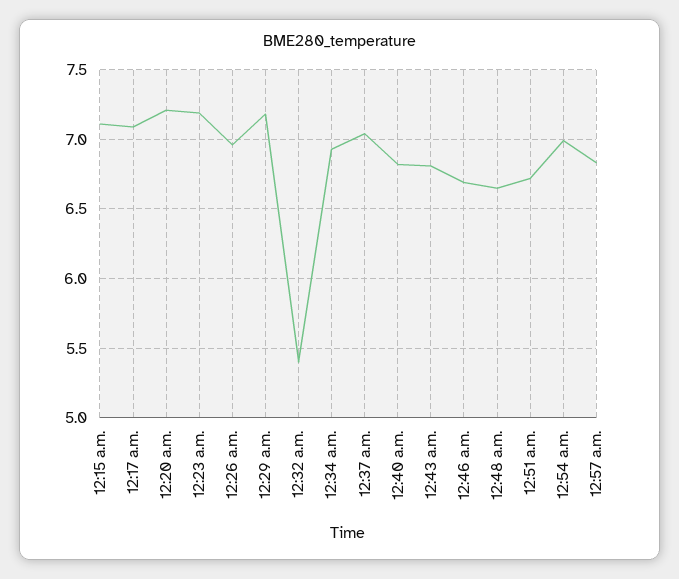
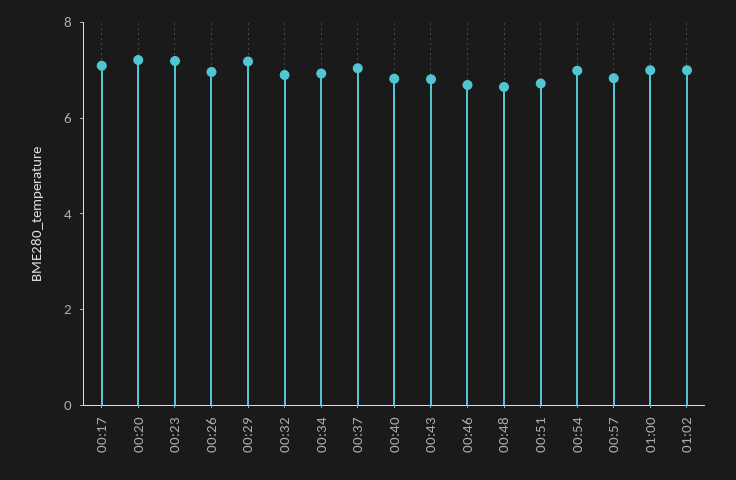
12:15 a.m.: 7.1 -> none
12:32 a.m.: 5.4 -> 7
01:00: none -> 7
01:02: none -> 7

